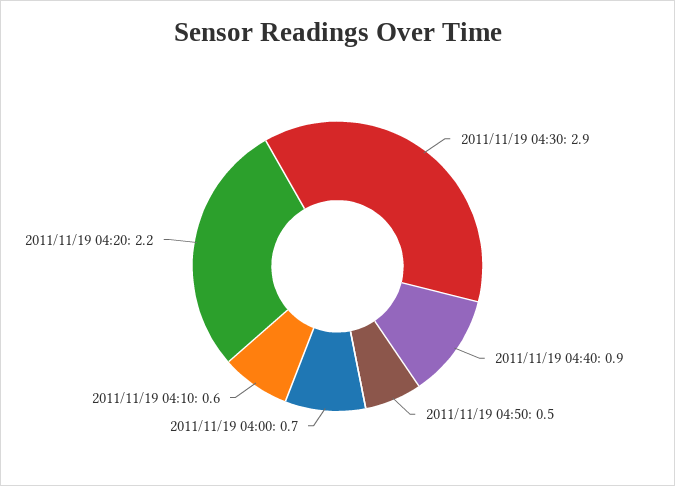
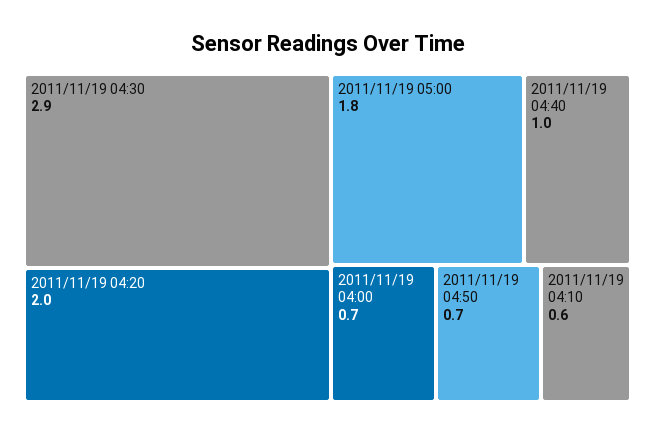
2011/11/19 04:40: 0.9 -> 1
2011/11/19 04:50: 0.5 -> 0.7
2011/11/19 04:20: 2.2 -> 2
2011/11/19 05:00: none -> 1.8

